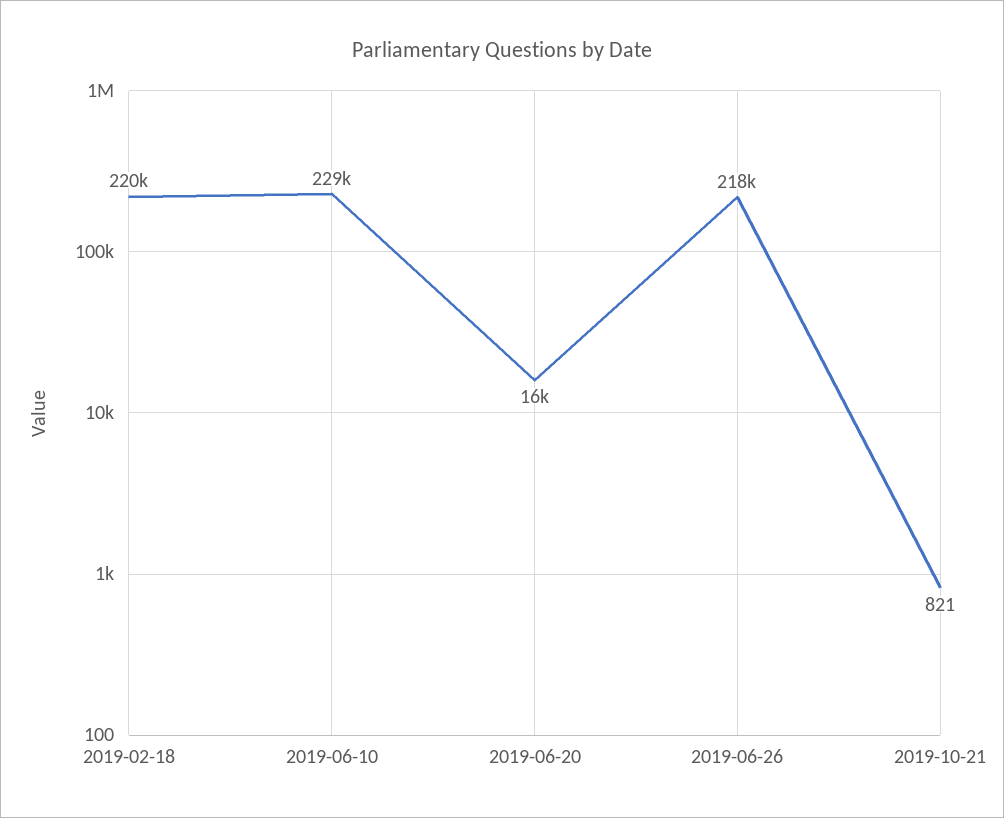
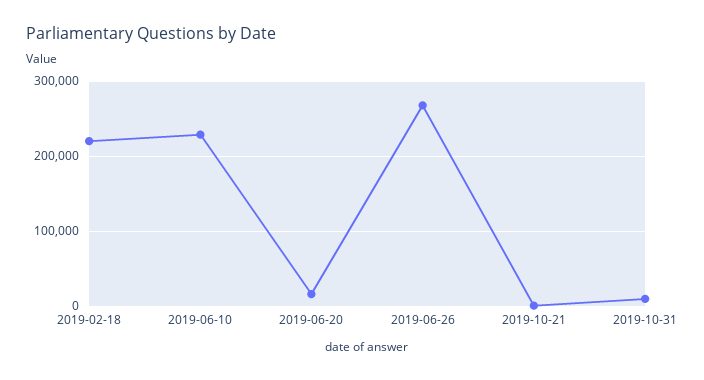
2019-06-26: 218000 -> 270000
2019-10-31: none -> 10000

